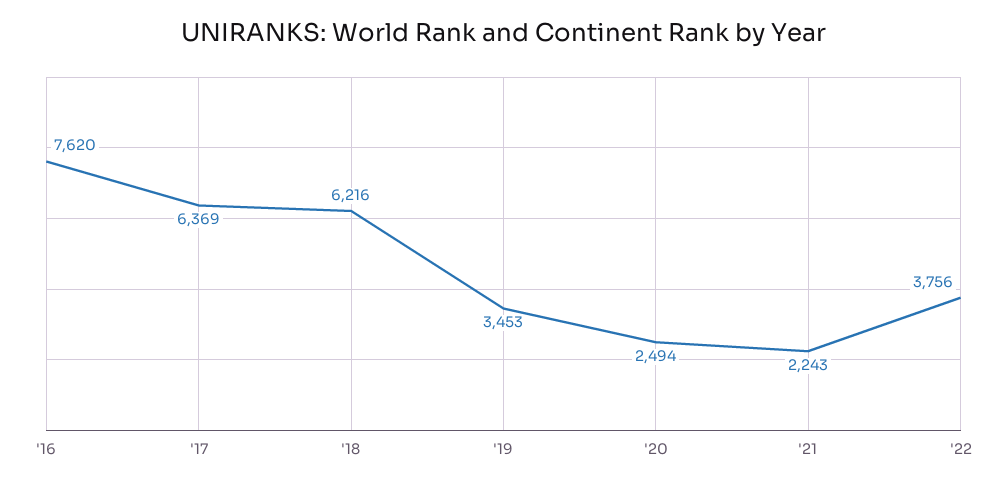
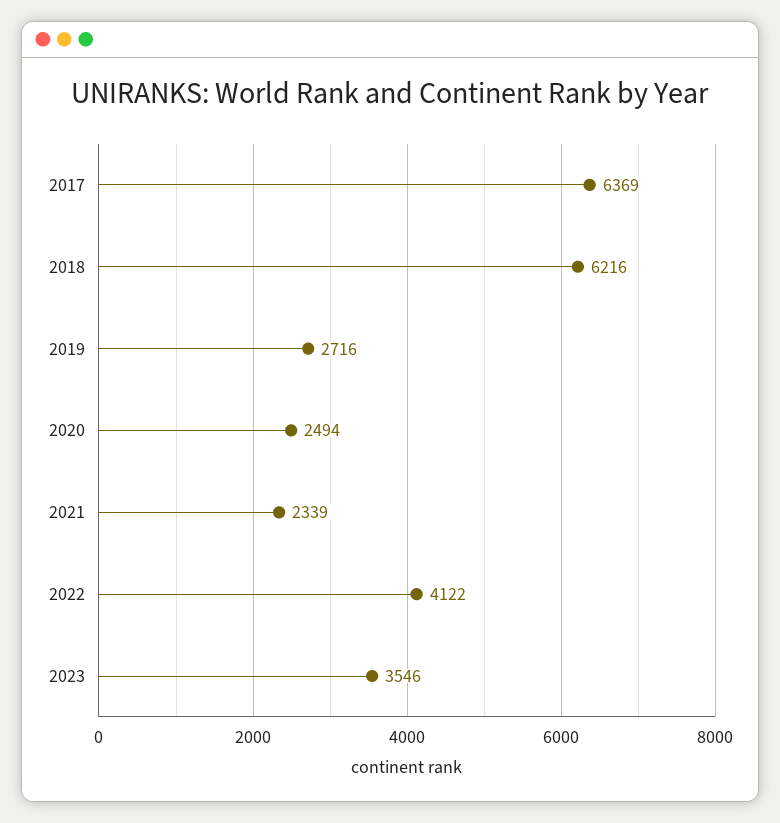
'16: 7620 -> none
'19: 3453 -> 2716
'21: 2243 -> 2339
'22: 3756 -> 4122
2023: none -> 3546

